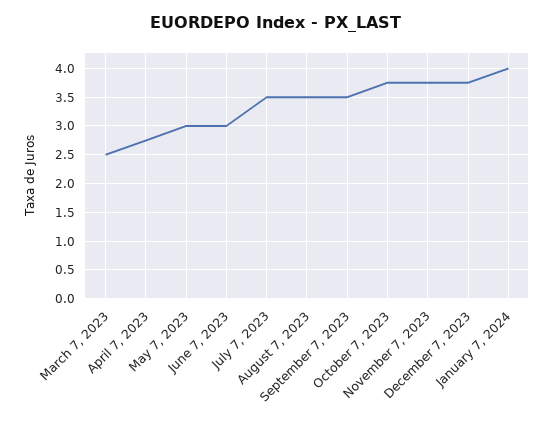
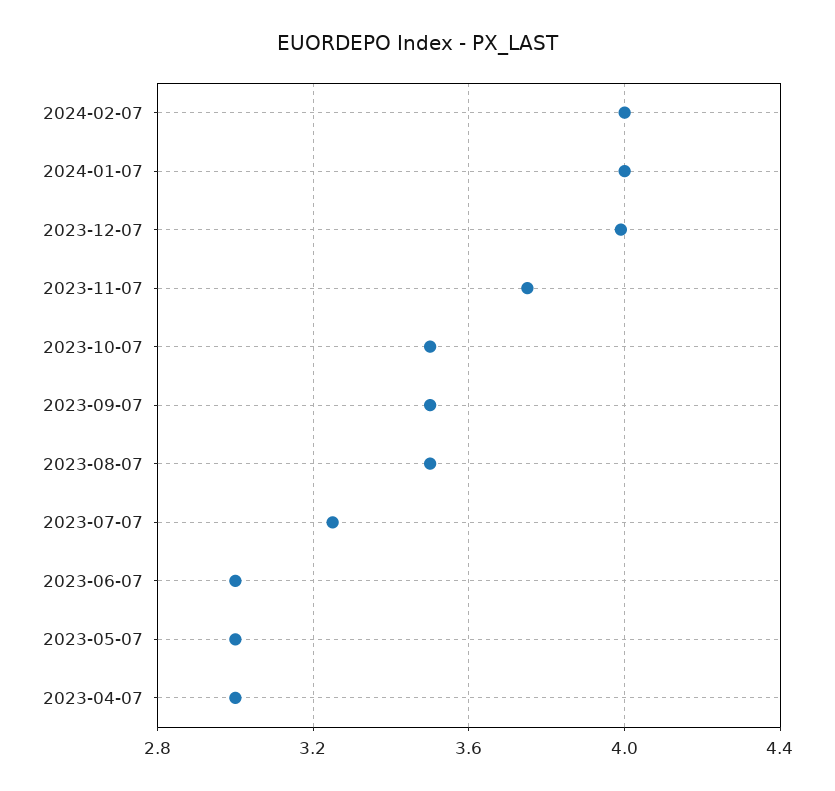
March 7, 2023: 2.5 -> none
April 7, 2023: 2.75 -> 3
July 7, 2023: 3.5 -> 3.25
October 7, 2023: 3.75 -> 3.5
December 7, 2023: 3.75 -> 4
2024-02-07: none -> 4

